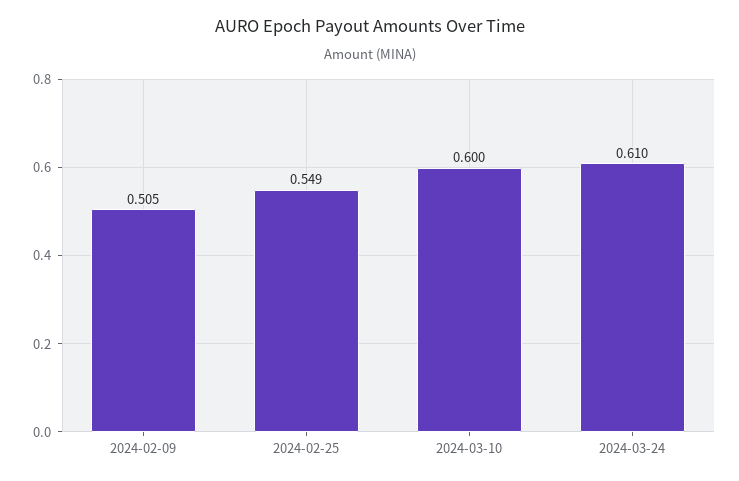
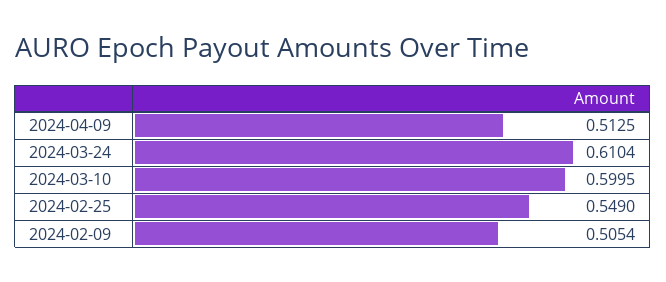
2024-04-09: none -> 0.5125

